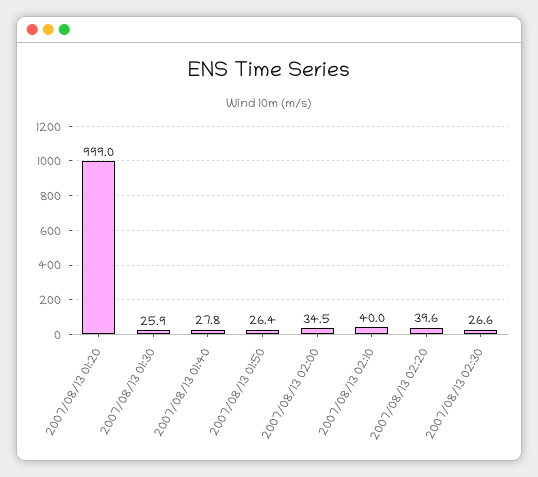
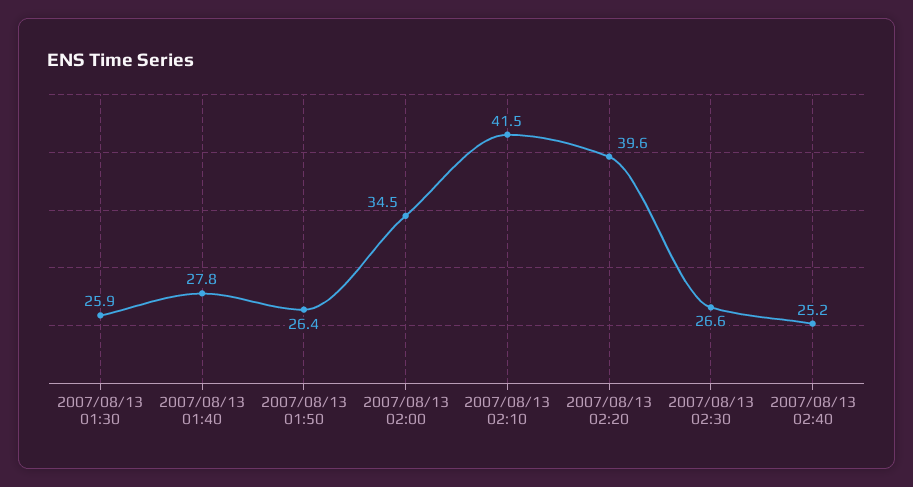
2007/08/13 01:20: 999 -> none
2007/08/13 02:10: 40 -> 41.5
2007/08/13 02:40: none -> 25.2

